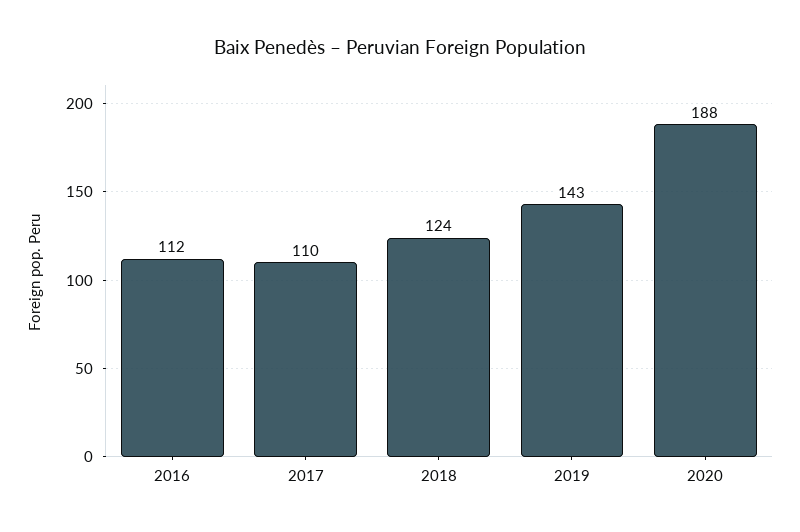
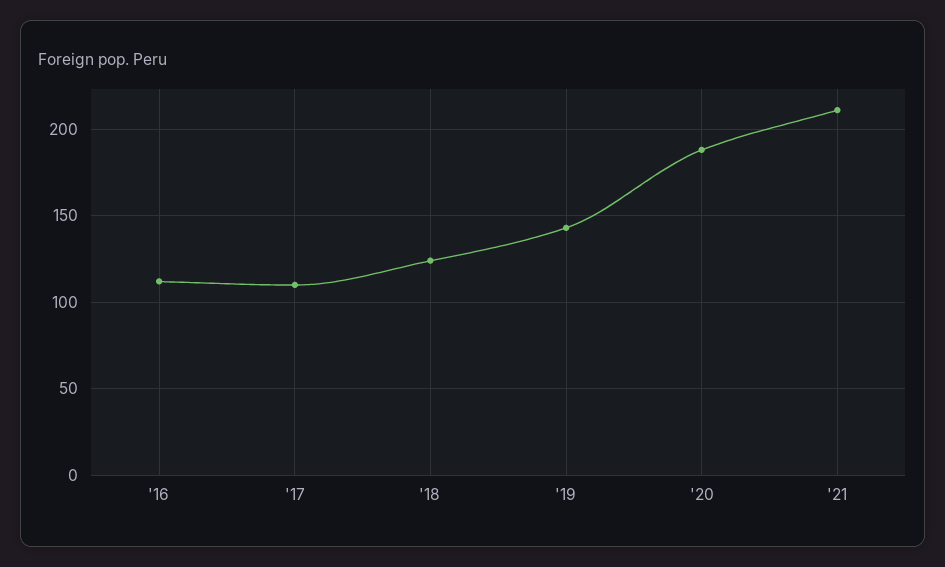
'21: none -> 210

